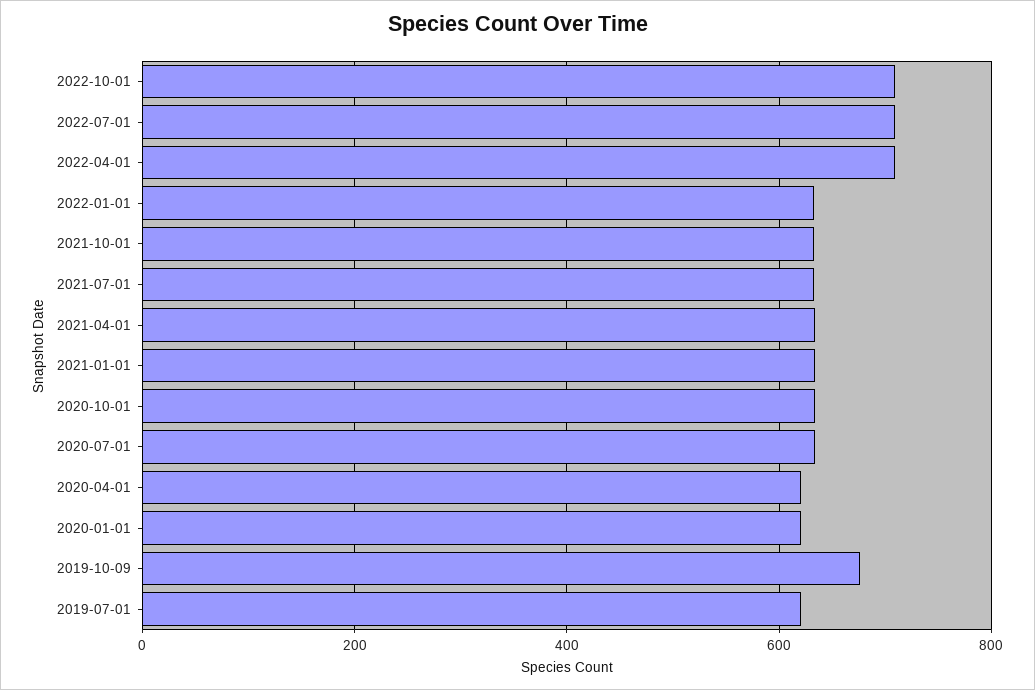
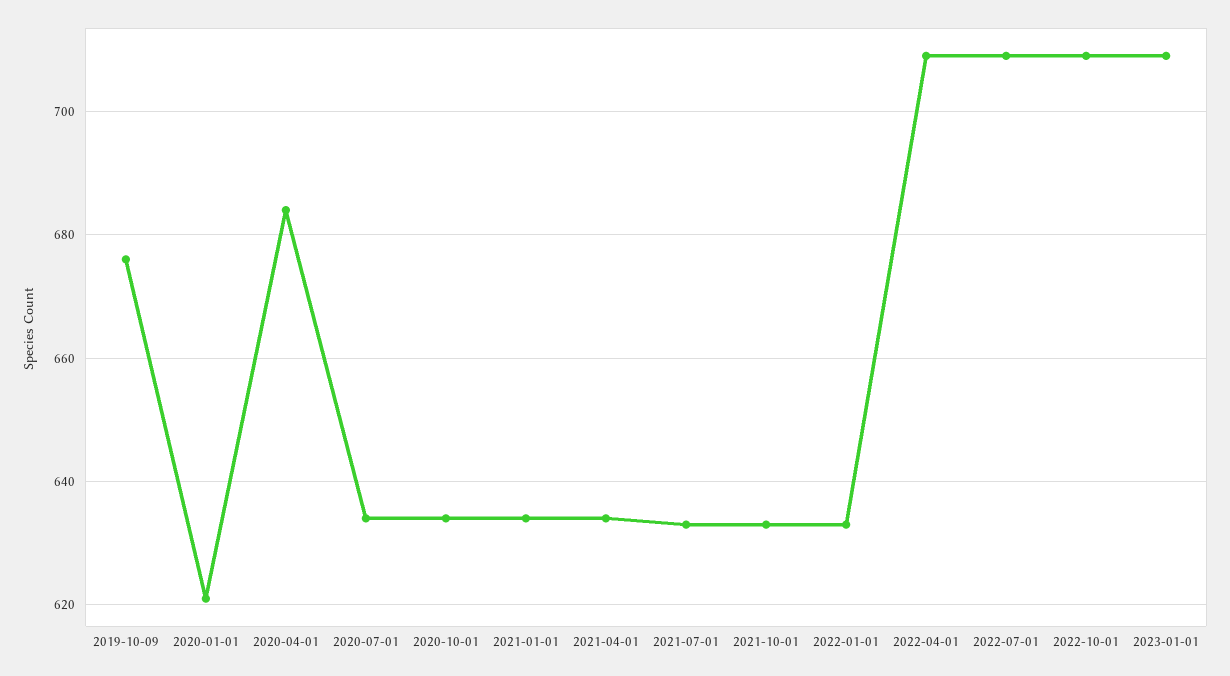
2020-04-01: 620 -> 685
2019-07-01: 620 -> none
2023-01-01: none -> 710

